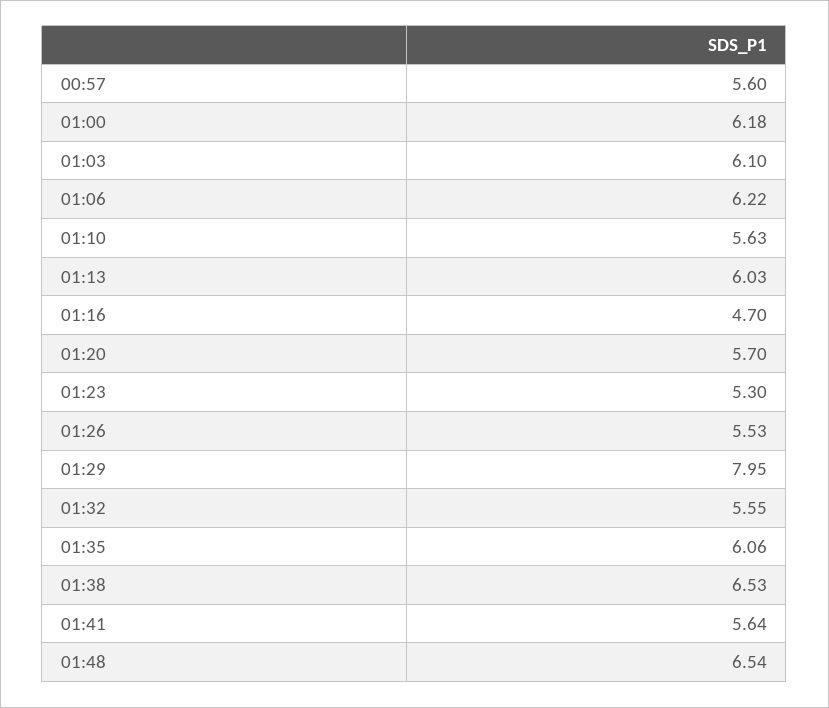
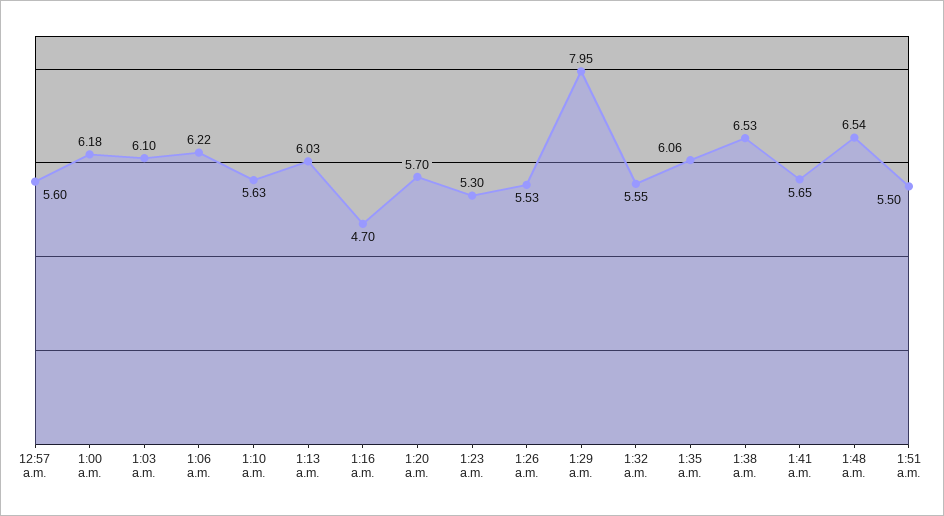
01:41: 5.64 -> 5.65
1:51 a.m.: none -> 5.5

